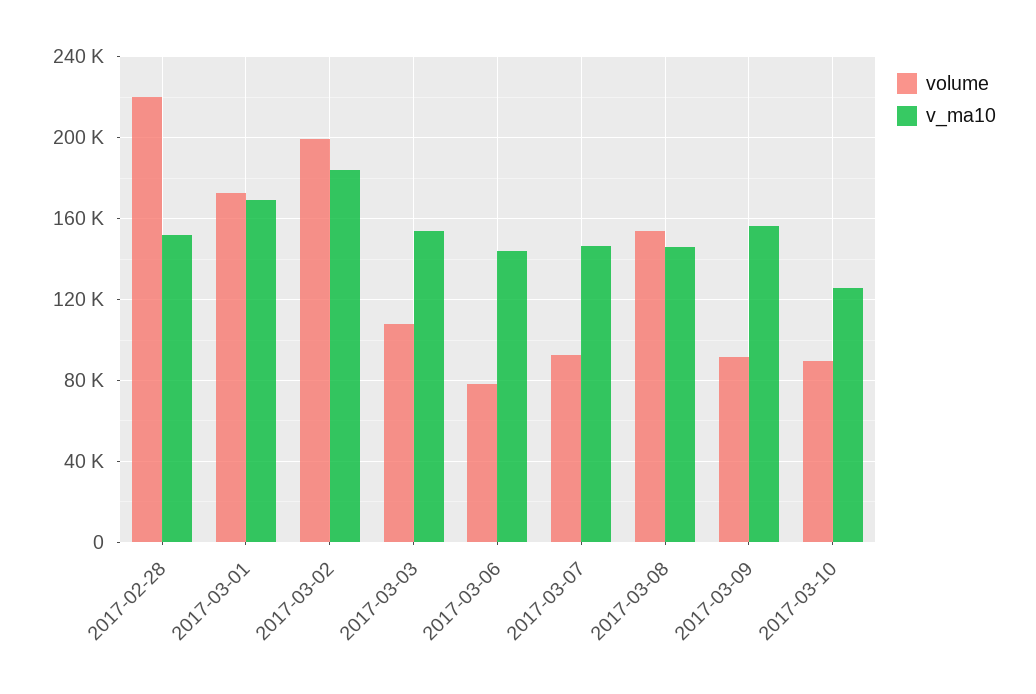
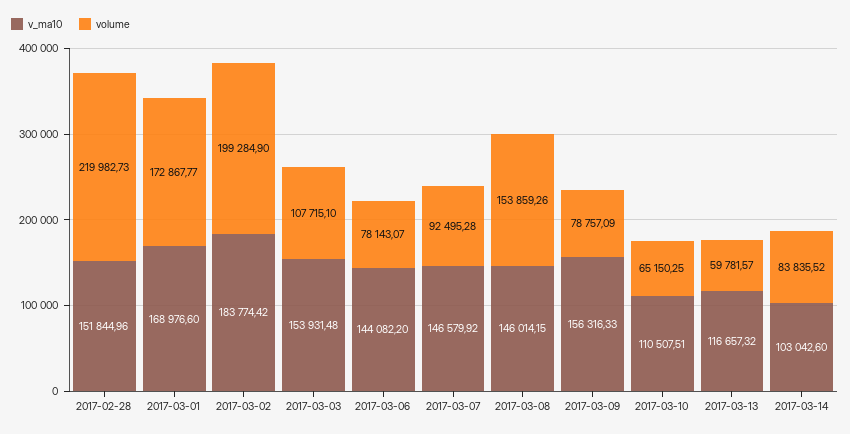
volume, 2017-03-09: 90000 -> 78757.09
volume, 2017-03-10: 90000 -> 65150.25
v_ma10, 2017-03-10: 125000 -> 110507.51
v_ma10, 2017-03-13: none -> 116657.32
volume, 2017-03-13: none -> 59781.57
v_ma10, 2017-03-14: none -> 103042.6
volume, 2017-03-14: none -> 83835.52

